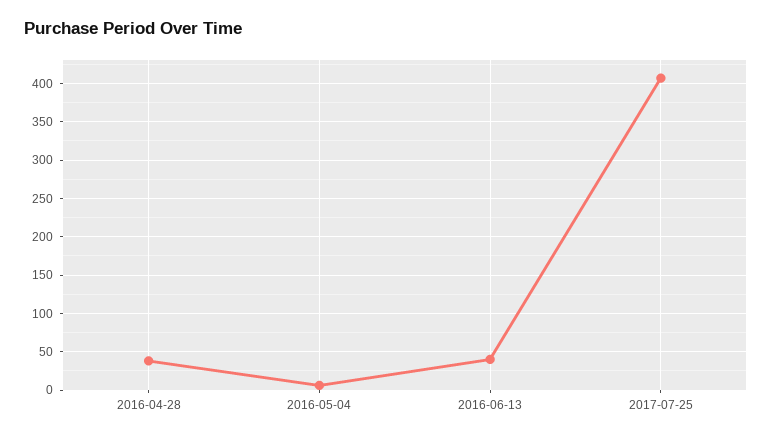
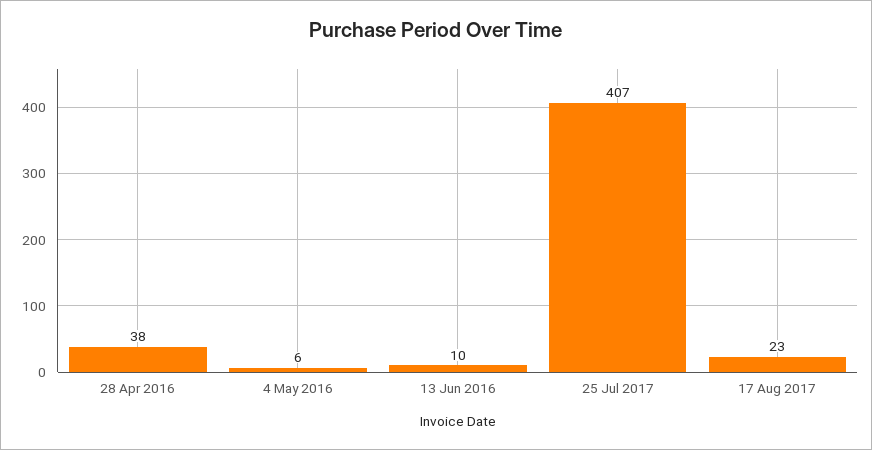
2016-06-13: 40 -> 10
17 Aug 2017: none -> 23

